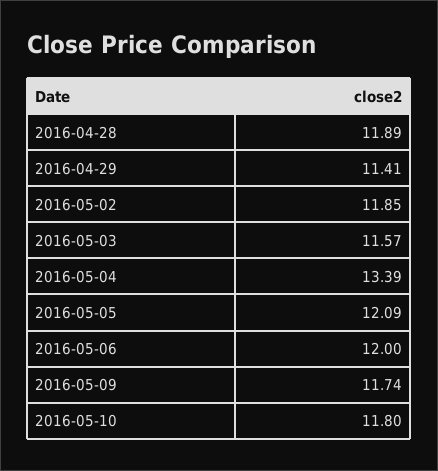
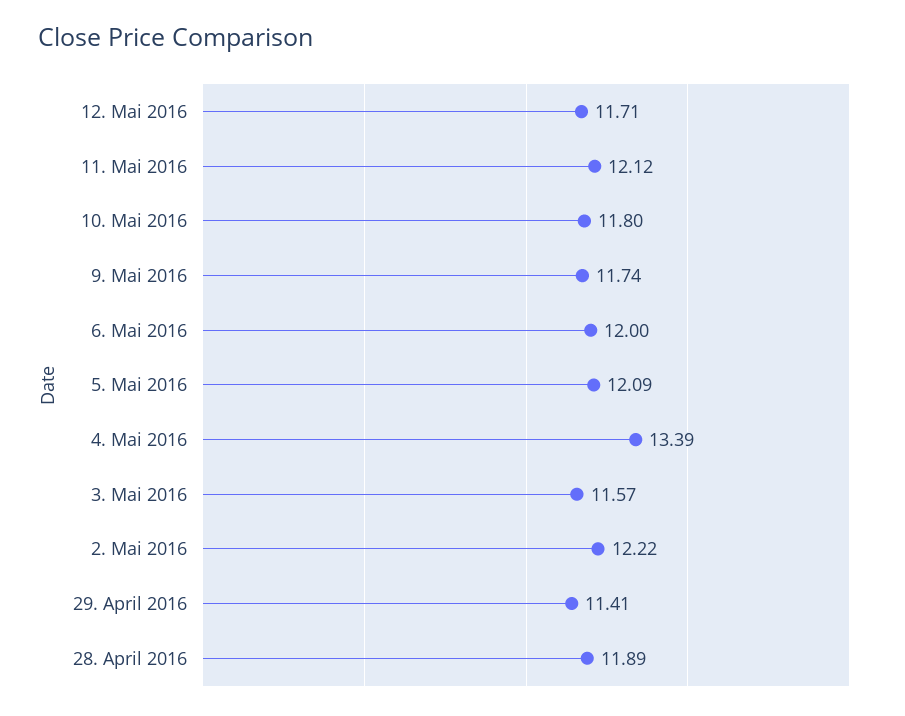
2016-05-02: 11.85 -> 12.22
12. Mai 2016: none -> 11.71
11. Mai 2016: none -> 12.12

